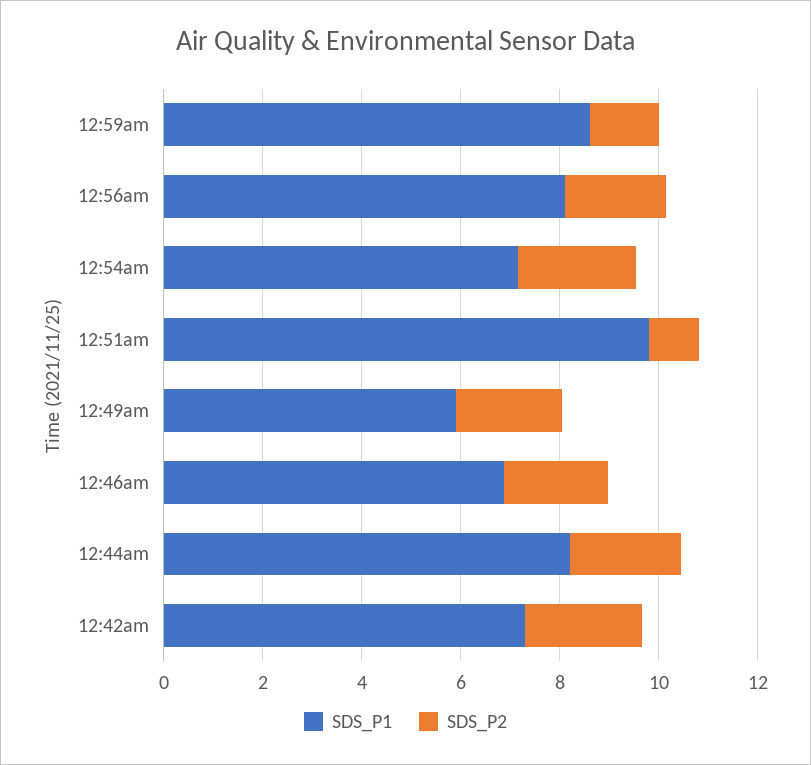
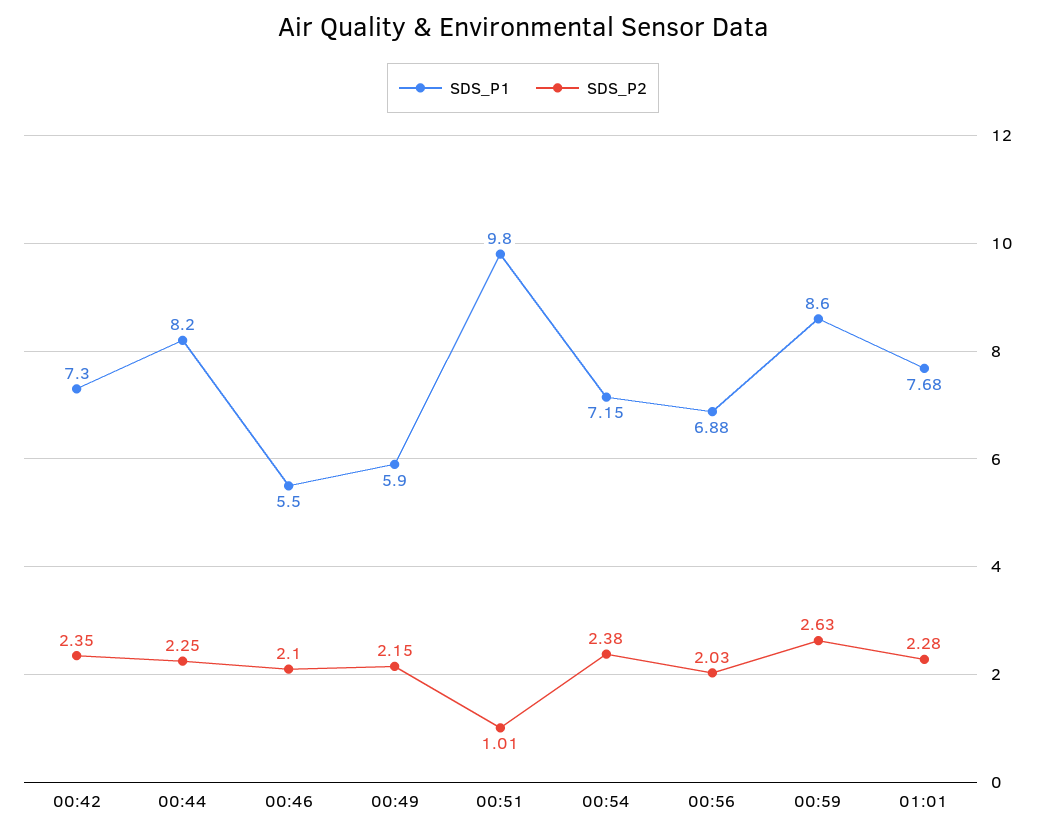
SDS_P2, 12:59am: 1.5 -> 2.63
SDS_P1, 12:56am: 8 -> 6.88
SDS_P1, 12:46am: 7 -> 5.5
SDS_P1, 01:01: none -> 7.68
SDS_P2, 01:01: none -> 2.28

